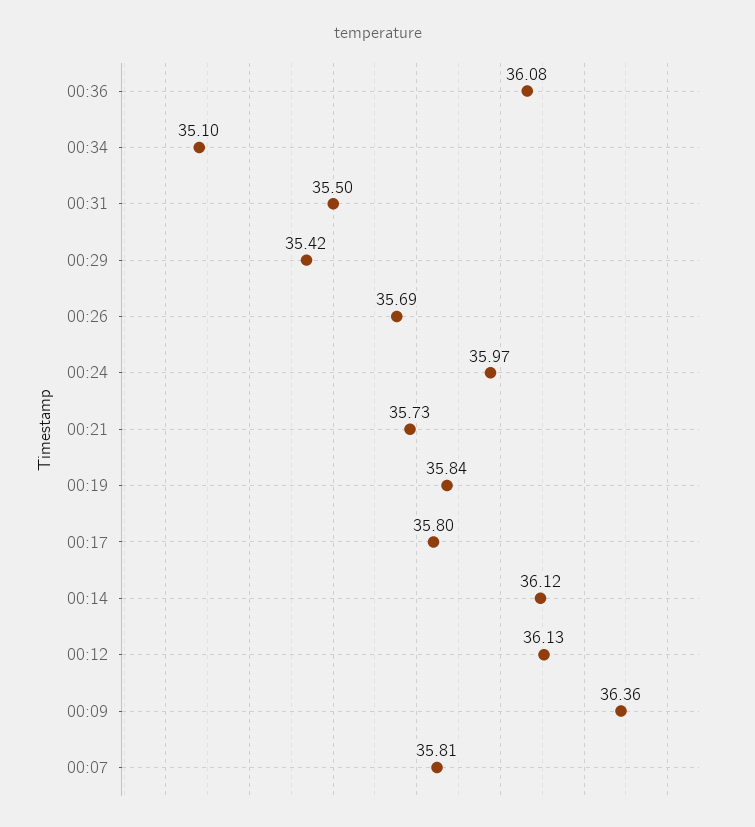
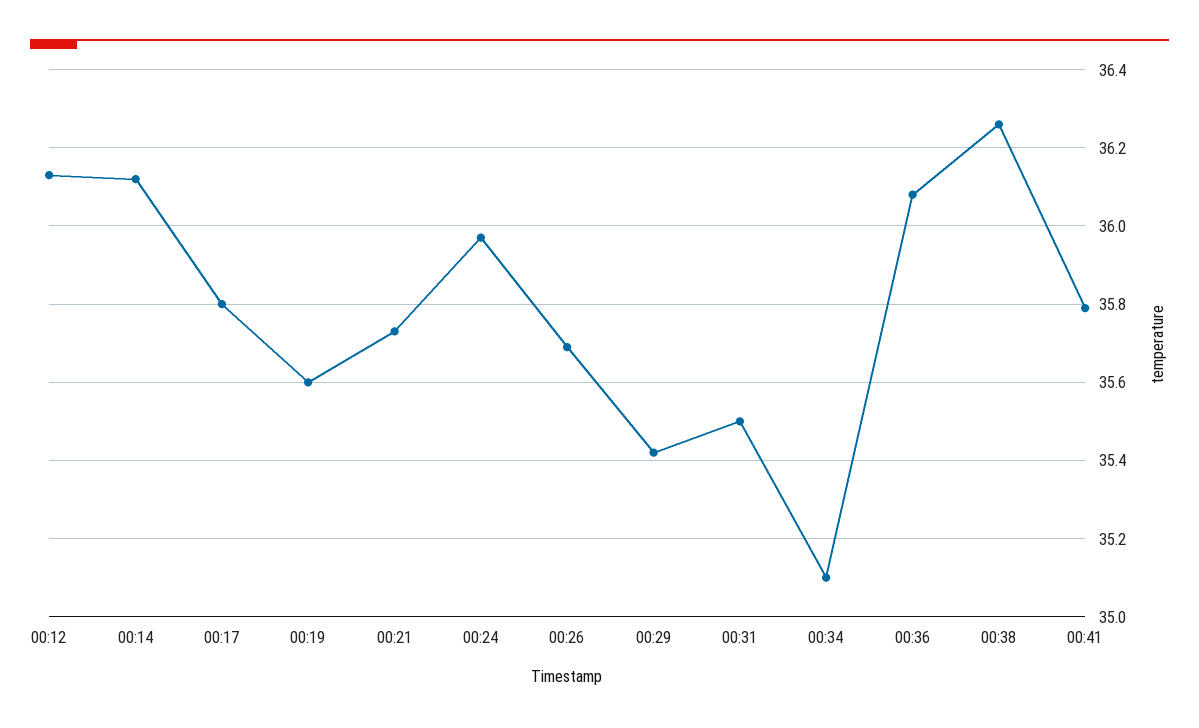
00:19: 35.84 -> 35.6
00:09: 36.36 -> none
00:07: 35.81 -> none
00:38: none -> 36.25
00:41: none -> 35.8

